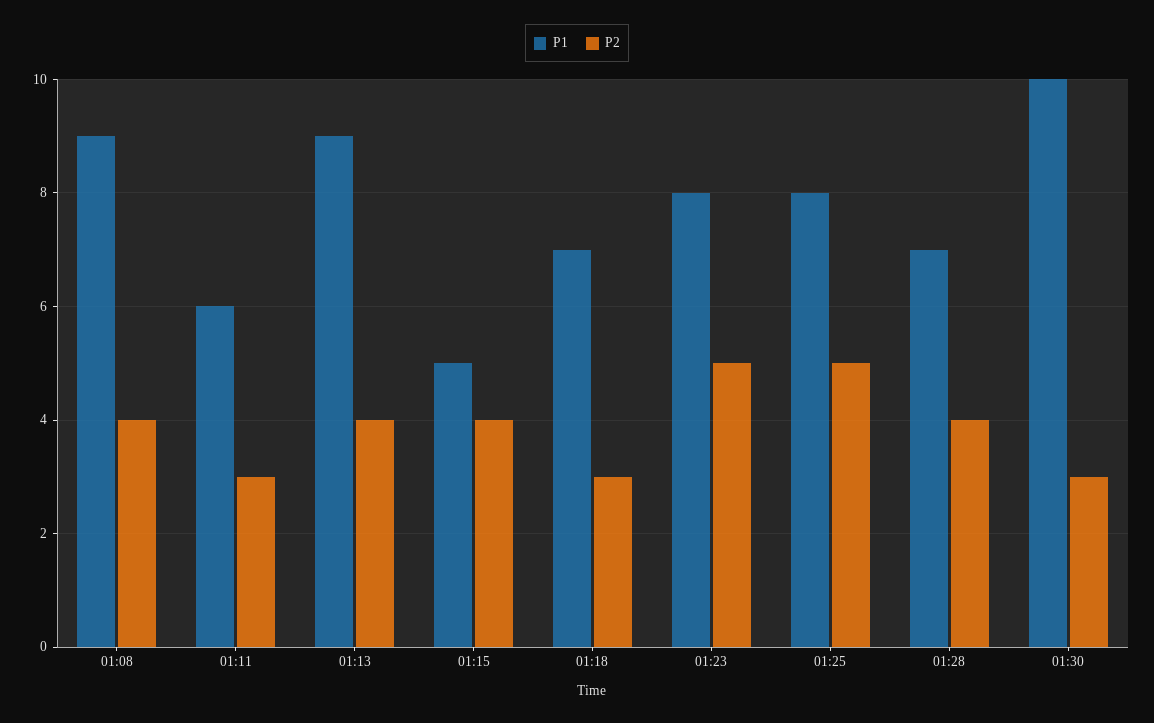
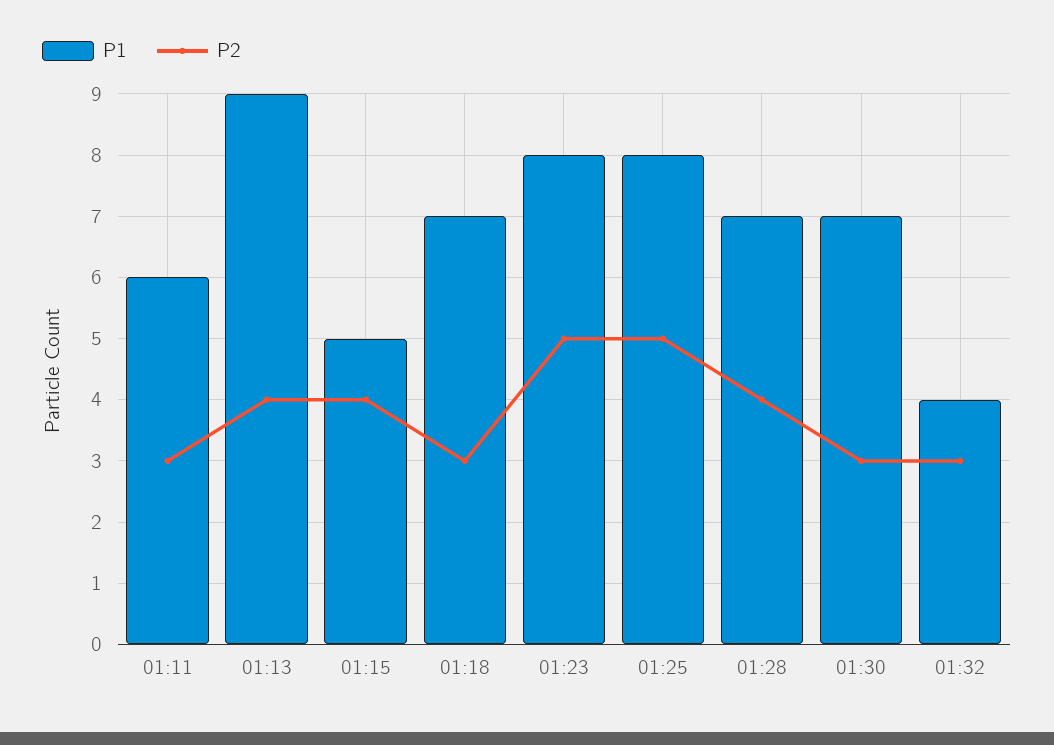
P1, 01:08: 9 -> none
P2, 01:08: 4 -> none
P1, 01:30: 10 -> 7
P1, 01:32: none -> 4
P2, 01:32: none -> 3

